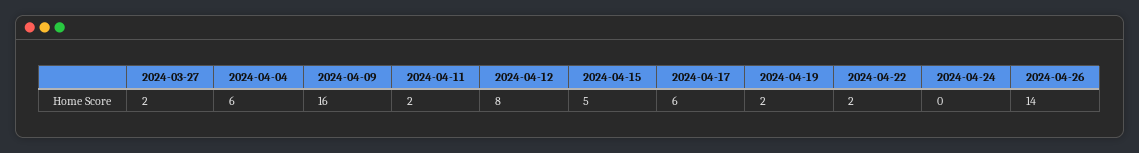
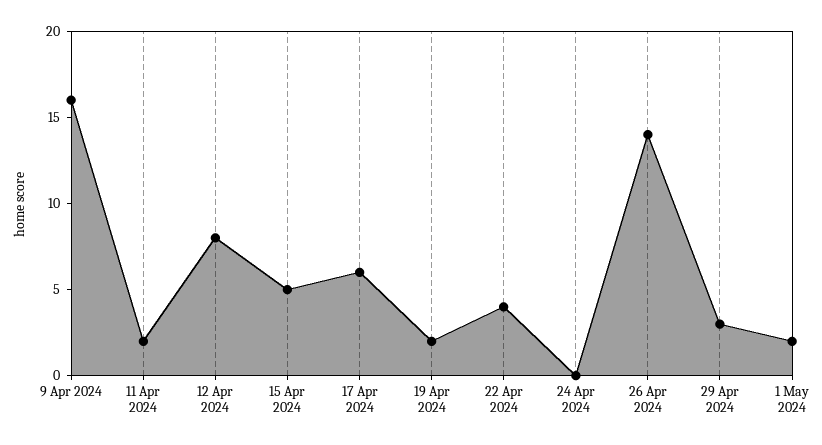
2024-03-27: 2 -> none
2024-04-04: 6 -> none
2024-04-22: 2 -> 4
29 Apr 2024: none -> 3
1 May 2024: none -> 2

